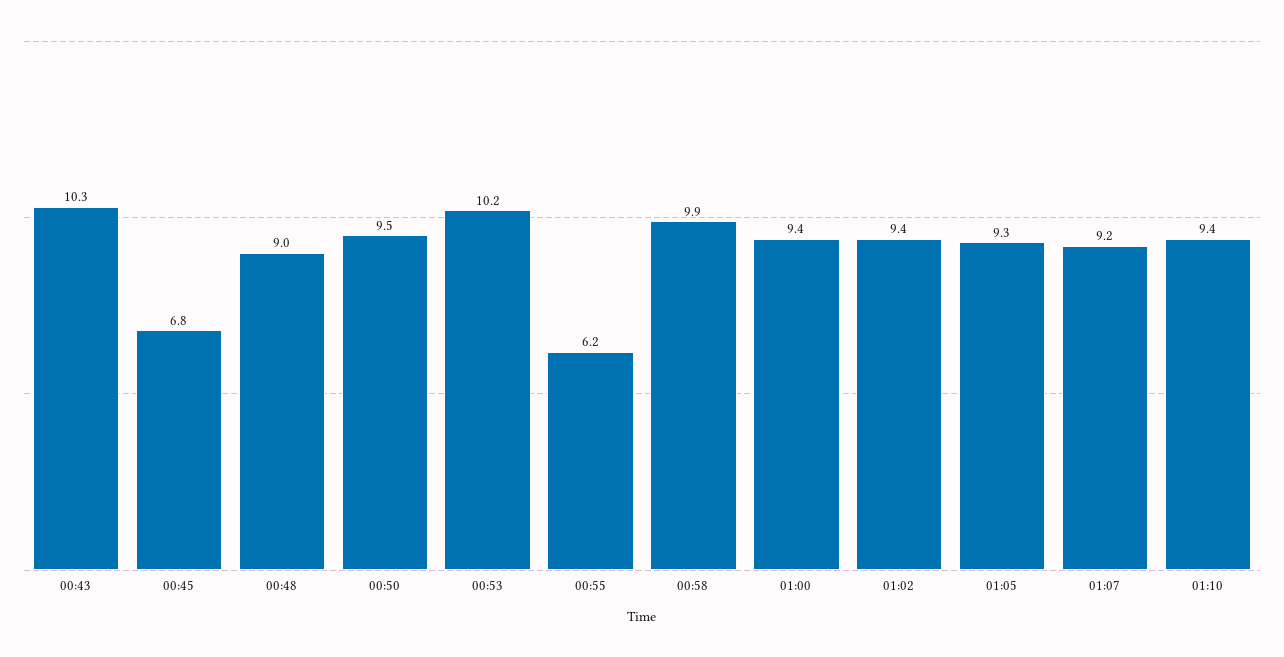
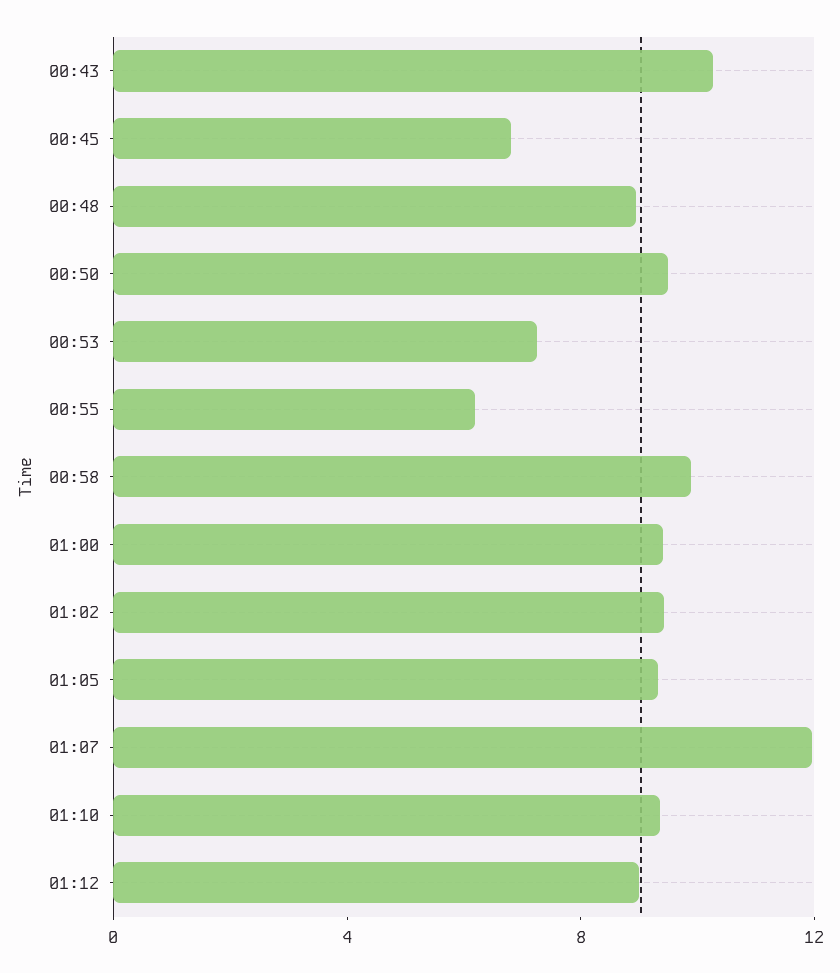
00:53: 10.2 -> 7
01:07: 9.2 -> 12
01:12: none -> 9

